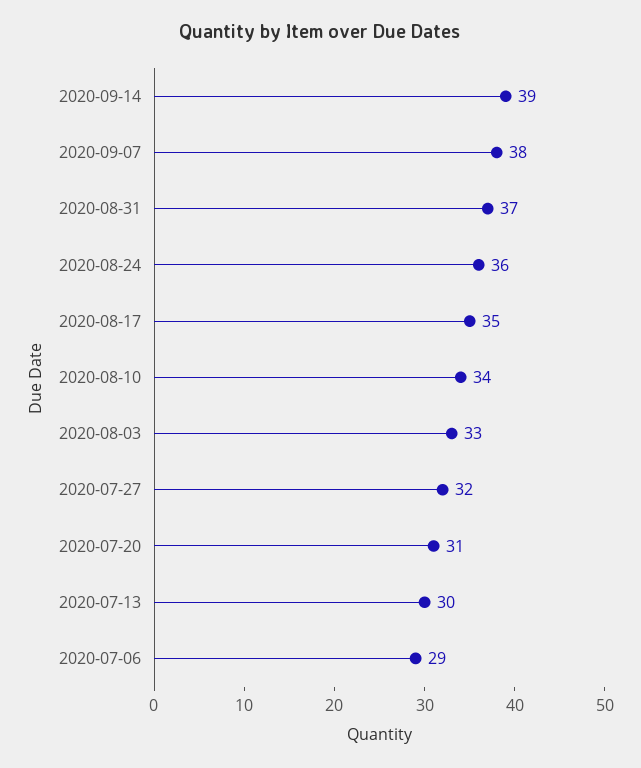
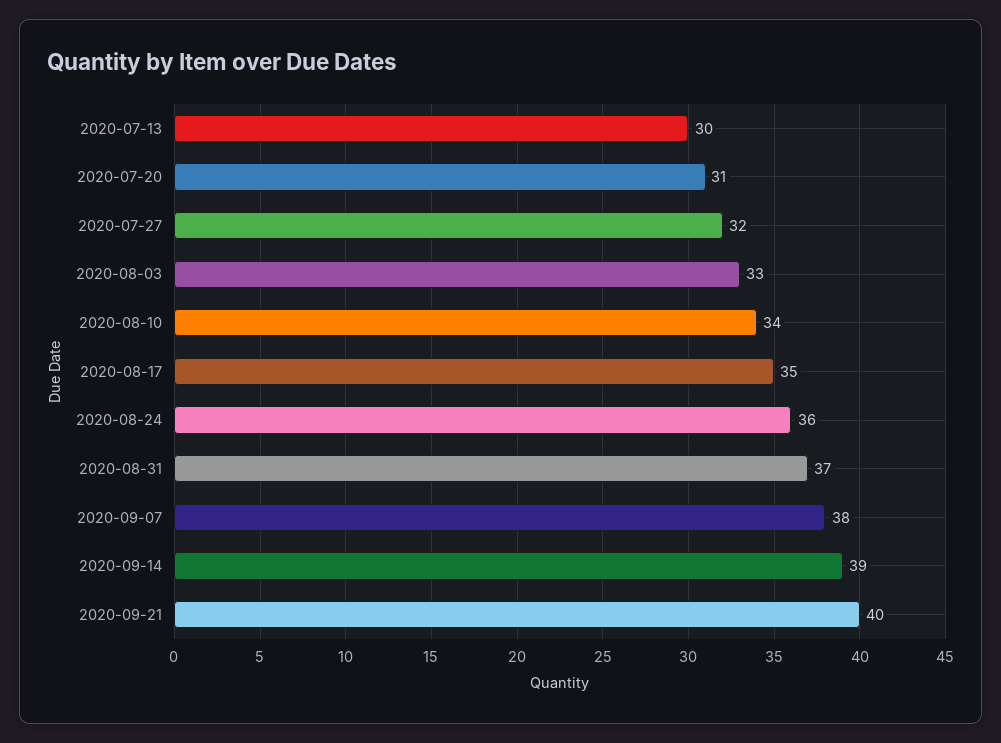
2020-07-06: 29 -> none
2020-09-21: none -> 40

